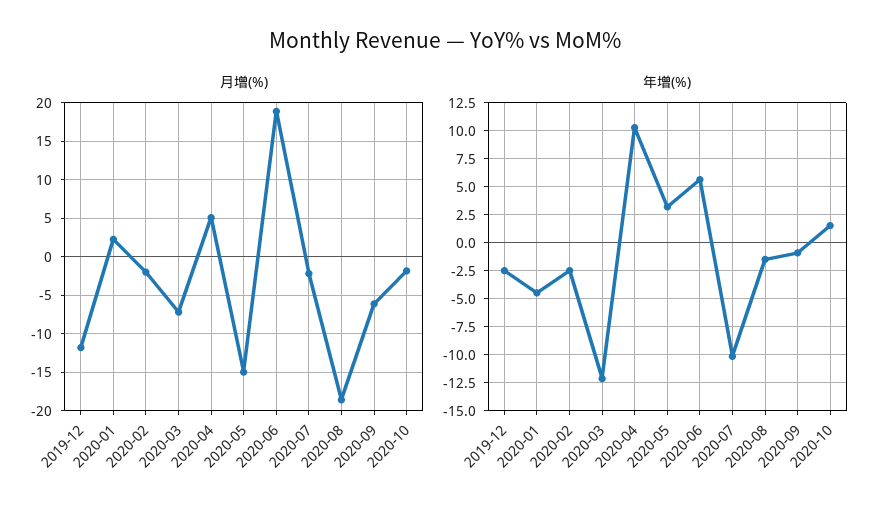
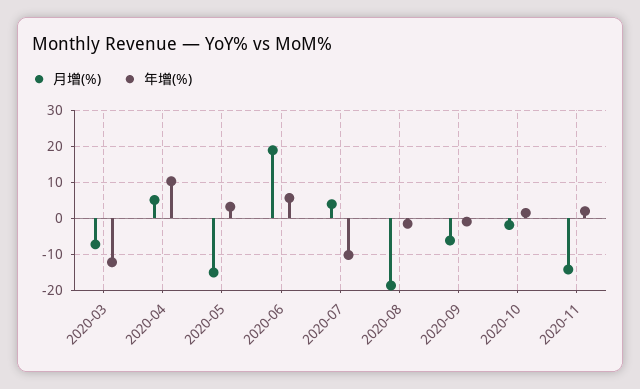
月增(%), 2019-12: -12 -> none
月增(%), 2020-01: 2 -> none
月增(%), 2020-02: -2 -> none
月增(%), 2020-07: -2 -> 4
年增(%), 2019-12: -2.5 -> none
年增(%), 2020-01: -5 -> none
年增(%), 2020-02: -2.5 -> none
月增(%), 2020-11: none -> -14
年增(%), 2020-11: none -> 2

